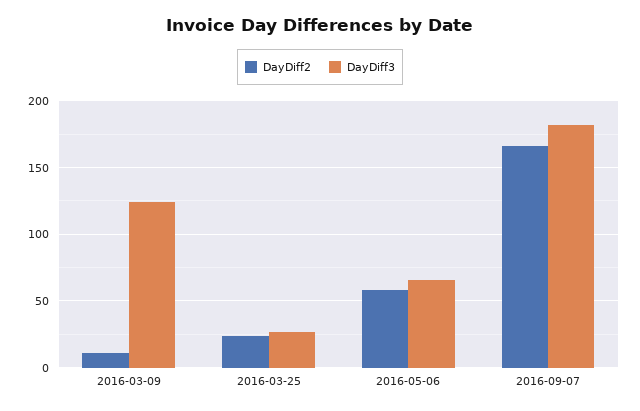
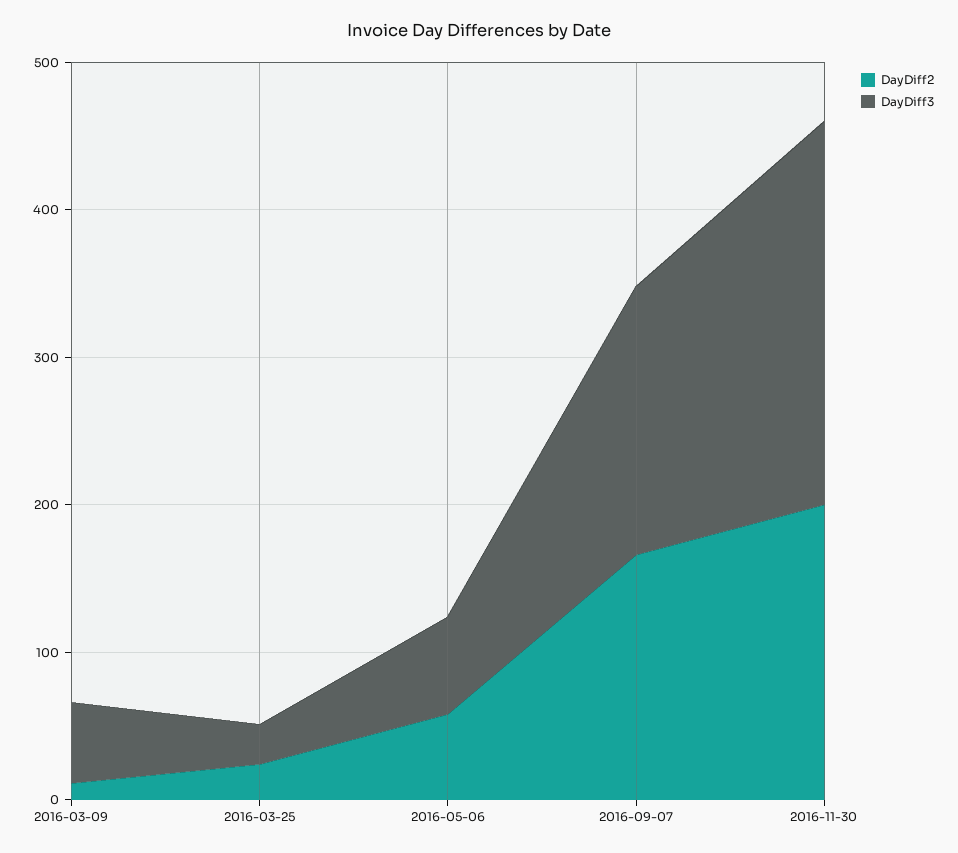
DayDiff3, 2016-03-09: 125 -> 60
DayDiff2, 2016-11-30: none -> 200
DayDiff3, 2016-11-30: none -> 260

